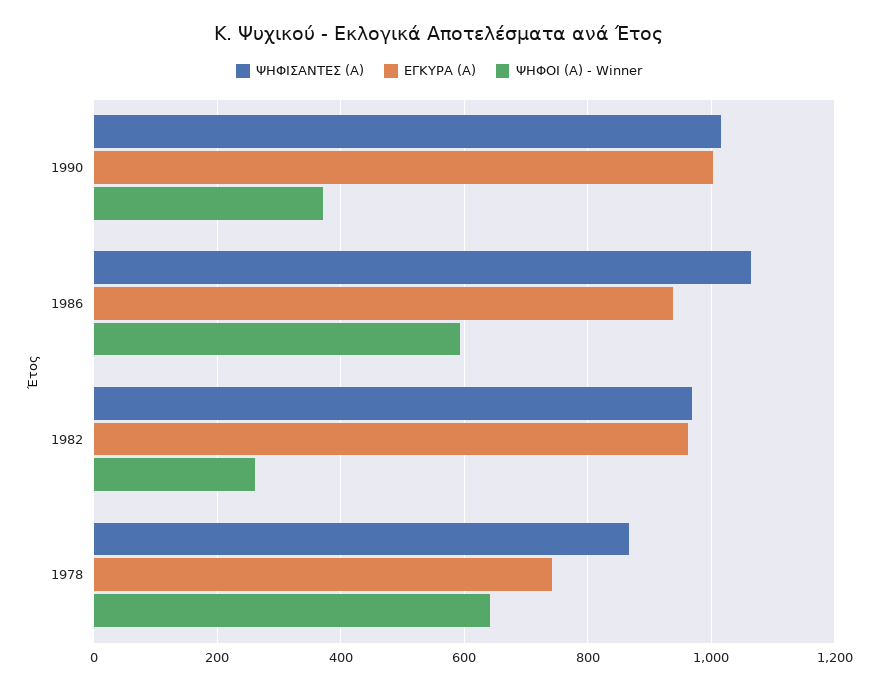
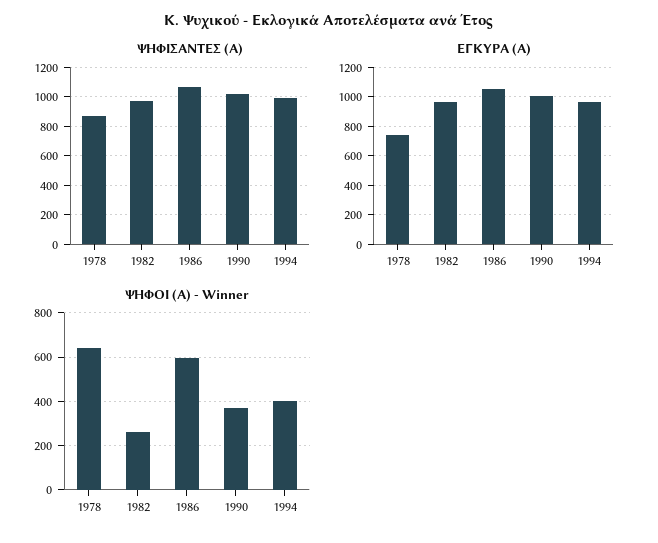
ΕΓΚΥΡΑ (Α), 1986: 940 -> 1050
ΨΗΦΙΣΑΝΤΕΣ (Α), 1994: none -> 1000
ΕΓΚΥΡΑ (Α), 1994: none -> 950
ΨΗΦΟΙ (Α) - Winner, 1994: none -> 400

